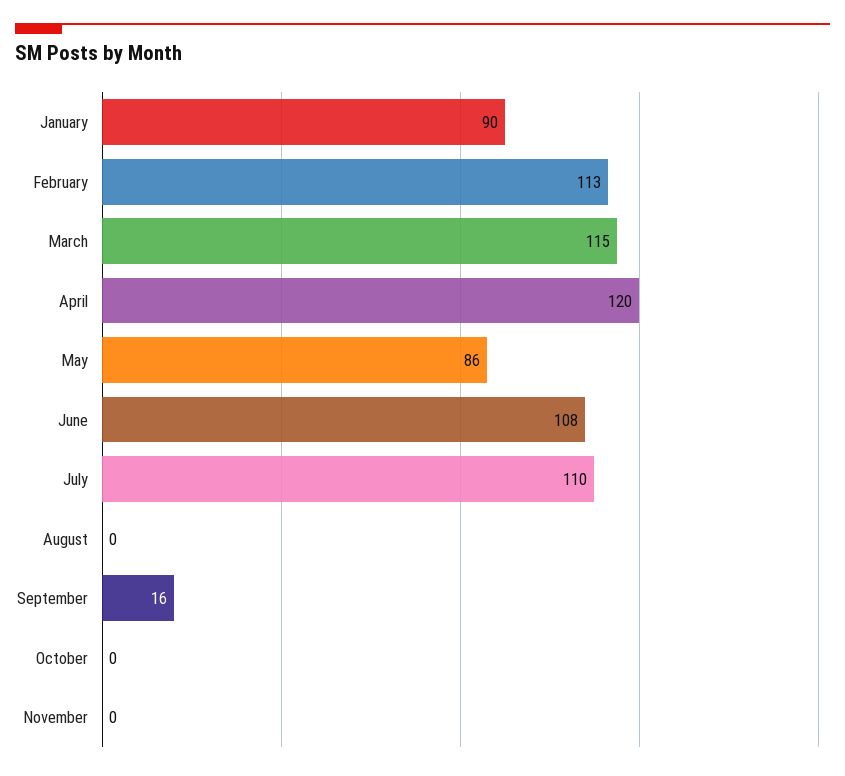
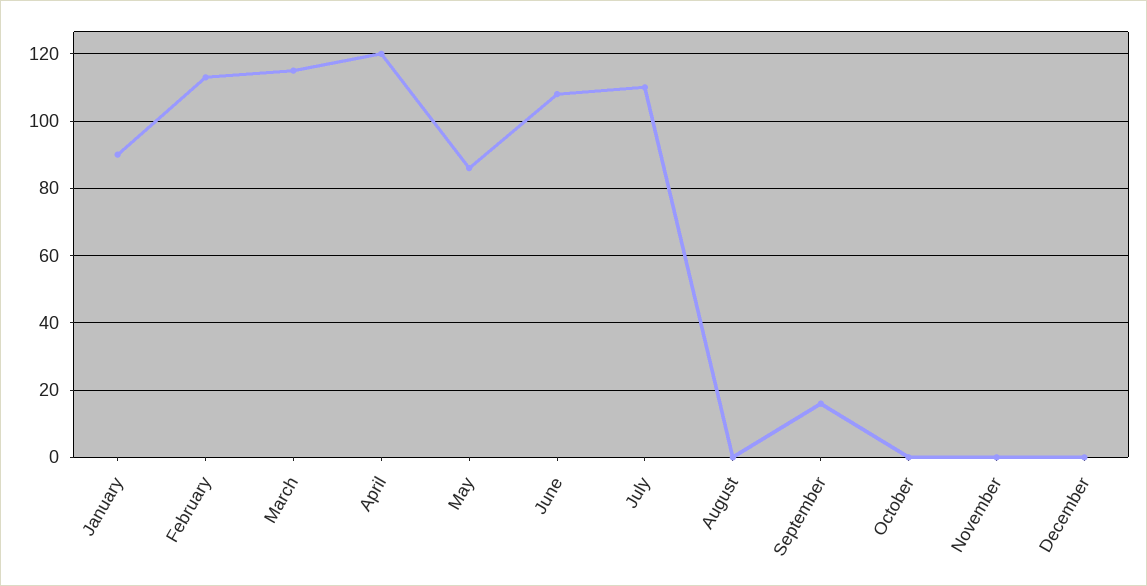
December: none -> 0

